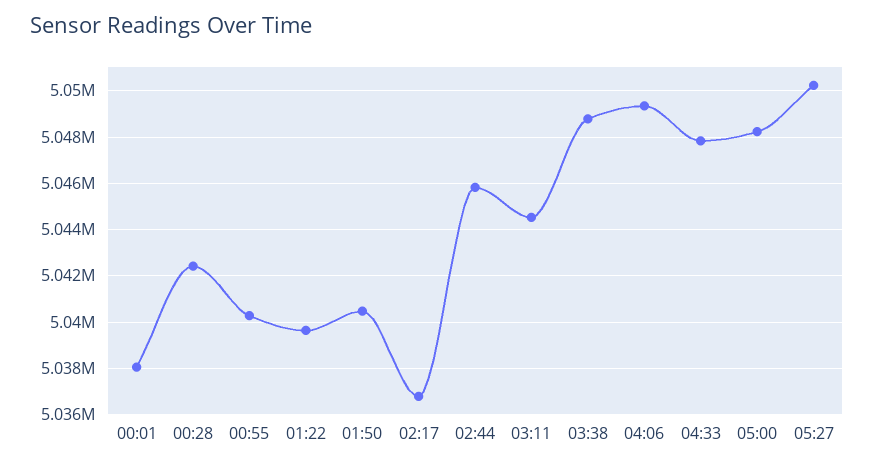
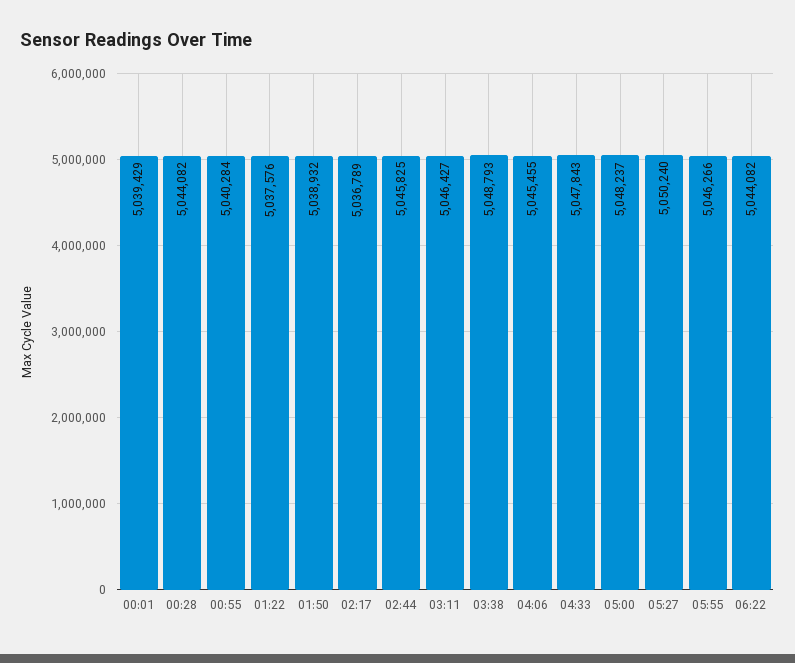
00:01: 5038000 -> 5039429
00:28: 5042500 -> 5044082
01:22: 5039500 -> 5037576
01:50: 5040500 -> 5038932
03:11: 5044500 -> 5046427
04:06: 5049500 -> 5045455
05:55: none -> 5046266
06:22: none -> 5044082

